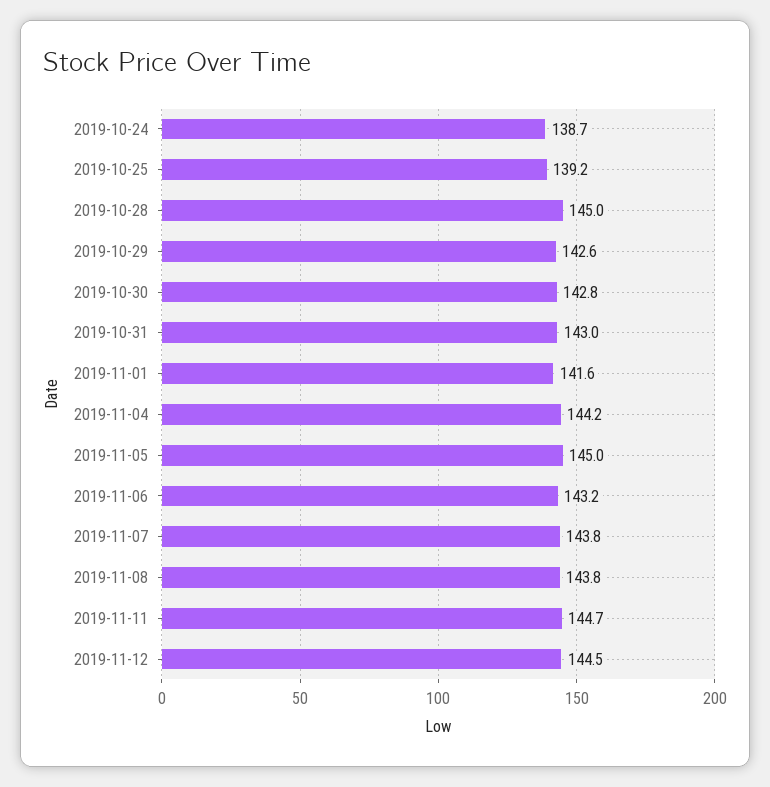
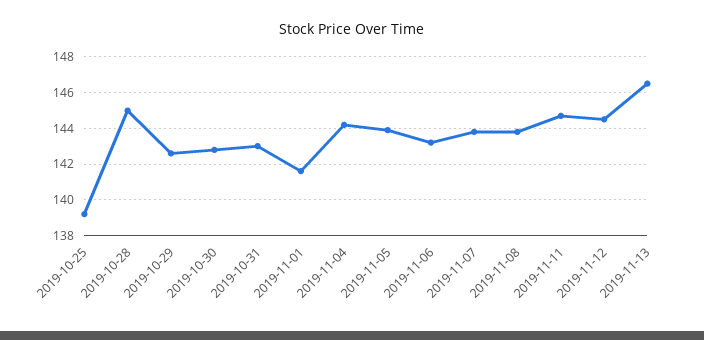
2019-10-24: 138.7 -> none
2019-11-05: 145 -> 144
2019-11-13: none -> 146.5

